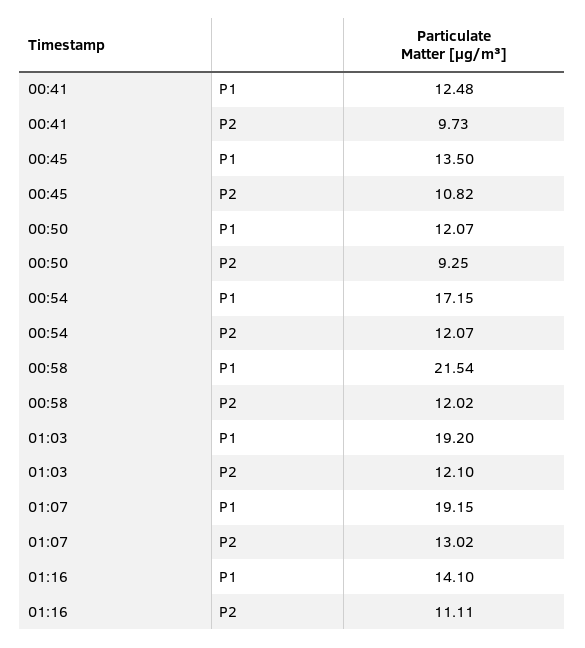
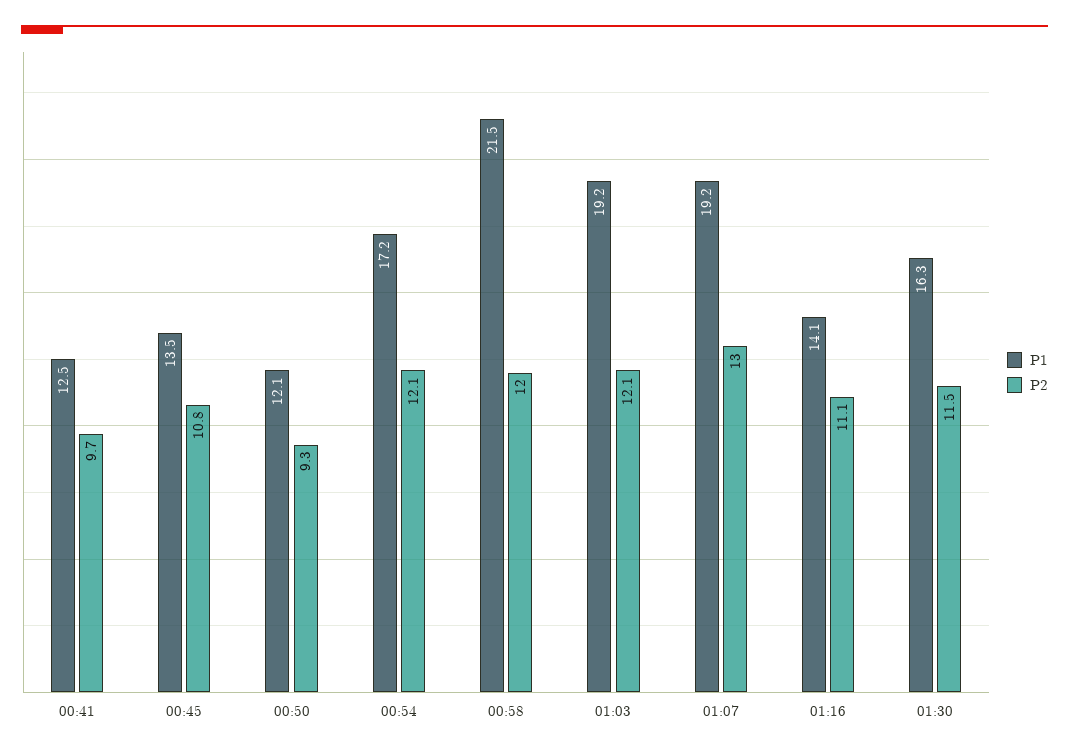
P1, 01:30: none -> 16.3
P2, 01:30: none -> 11.5

